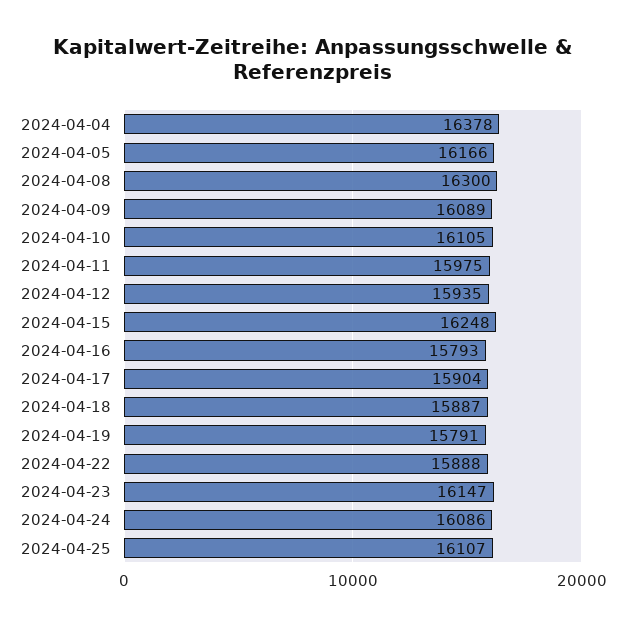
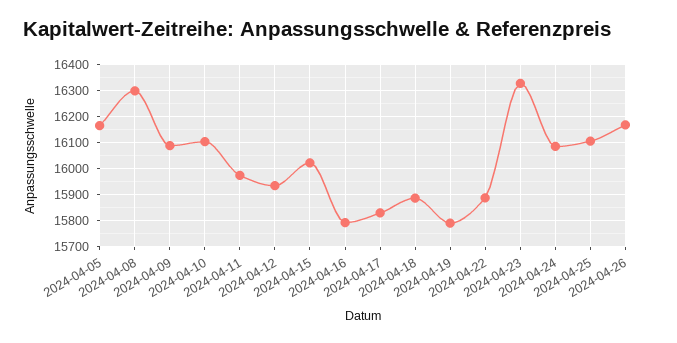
2024-04-04: 16378 -> none
2024-04-15: 16248 -> 16025
2024-04-17: 15904 -> 15825
2024-04-23: 16147 -> 16325
2024-04-26: none -> 16175

